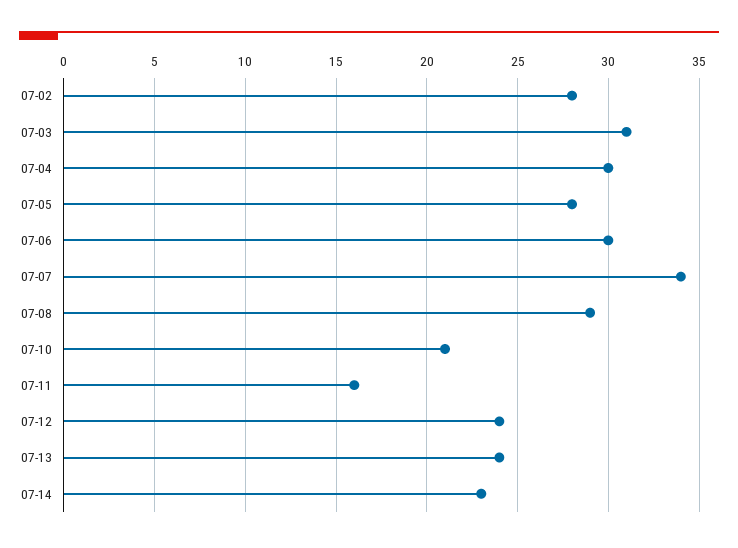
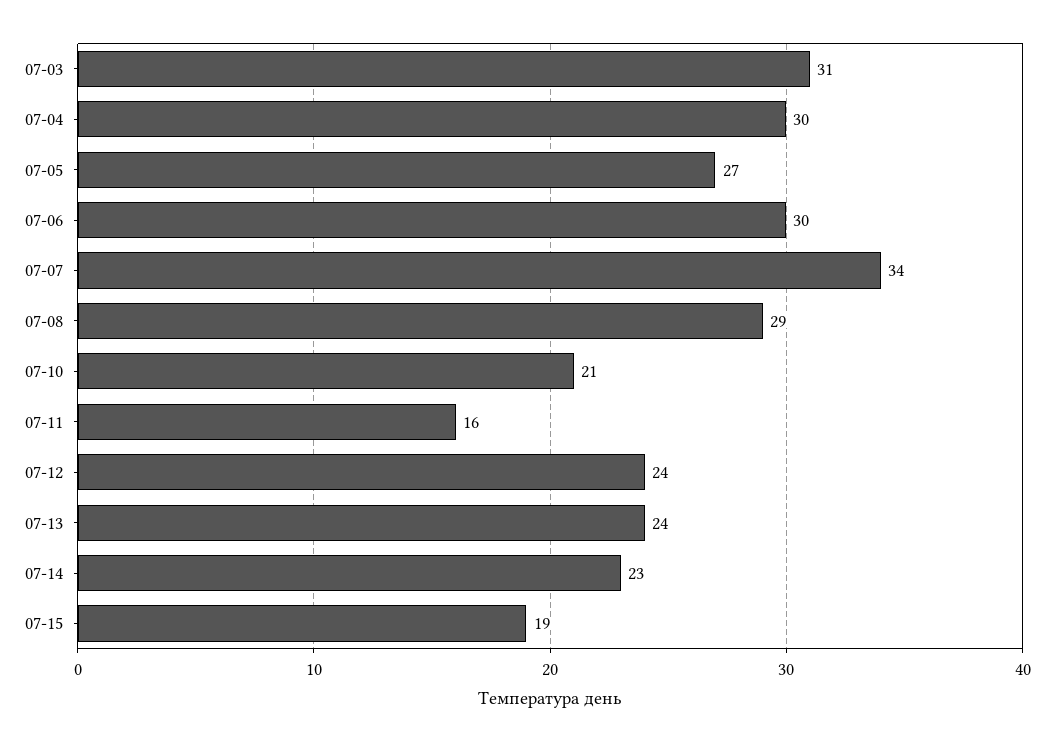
07-02: 28 -> none
07-05: 28 -> 27
07-15: none -> 19

